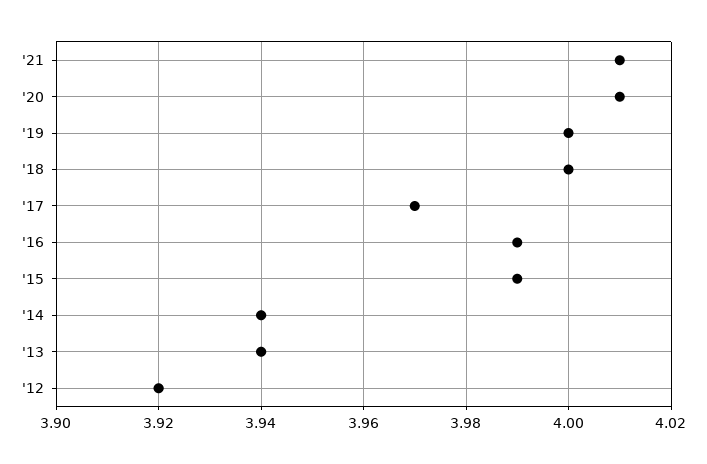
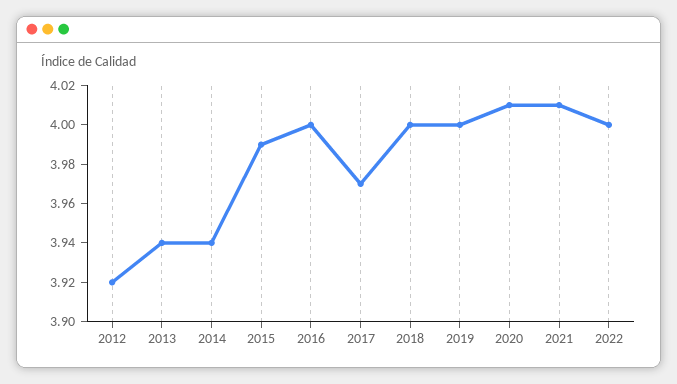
'16: 3.99 -> 4
2022: none -> 4

